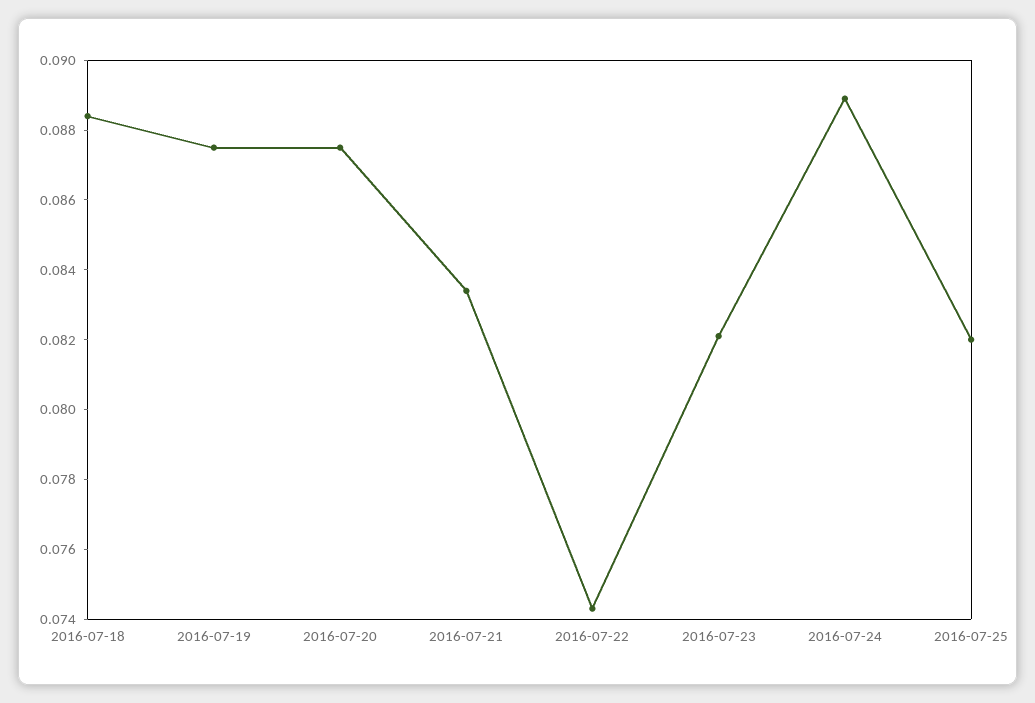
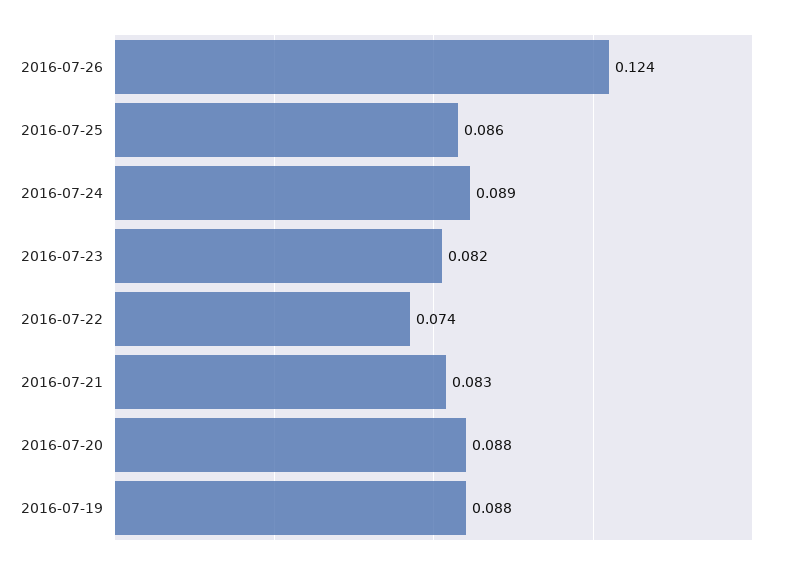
2016-07-18: 0.0885 -> none
2016-07-25: 0.082 -> 0.086
2016-07-26: none -> 0.124

